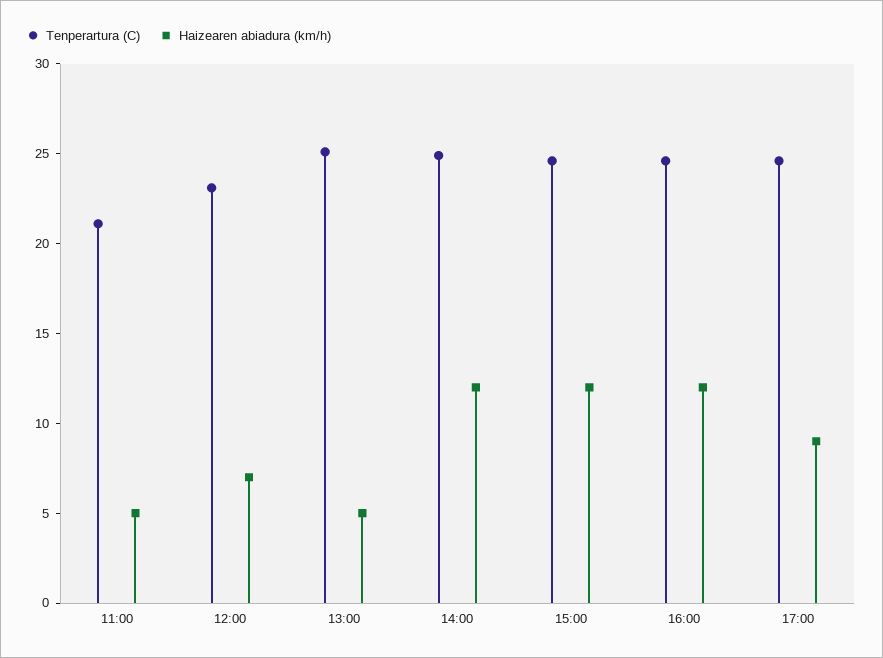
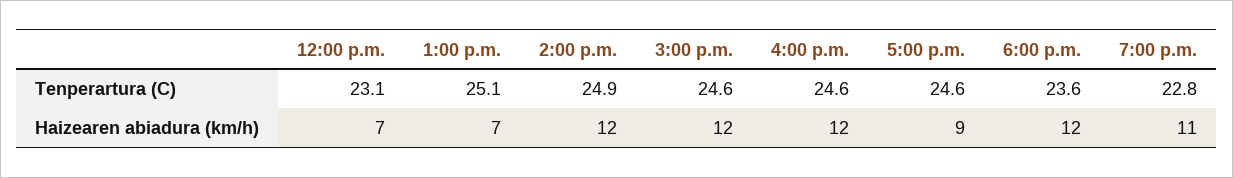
Tenperartura (C), 11:00: 21 -> none
Haizearen abiadura (km/h), 11:00: 5 -> none
Haizearen abiadura (km/h), 13:00: 5 -> 7
Tenperartura (C), 6:00 p.m.: none -> 23.6
Tenperartura (C), 7:00 p.m.: none -> 22.8
Haizearen abiadura (km/h), 6:00 p.m.: none -> 12
Haizearen abiadura (km/h), 7:00 p.m.: none -> 11

